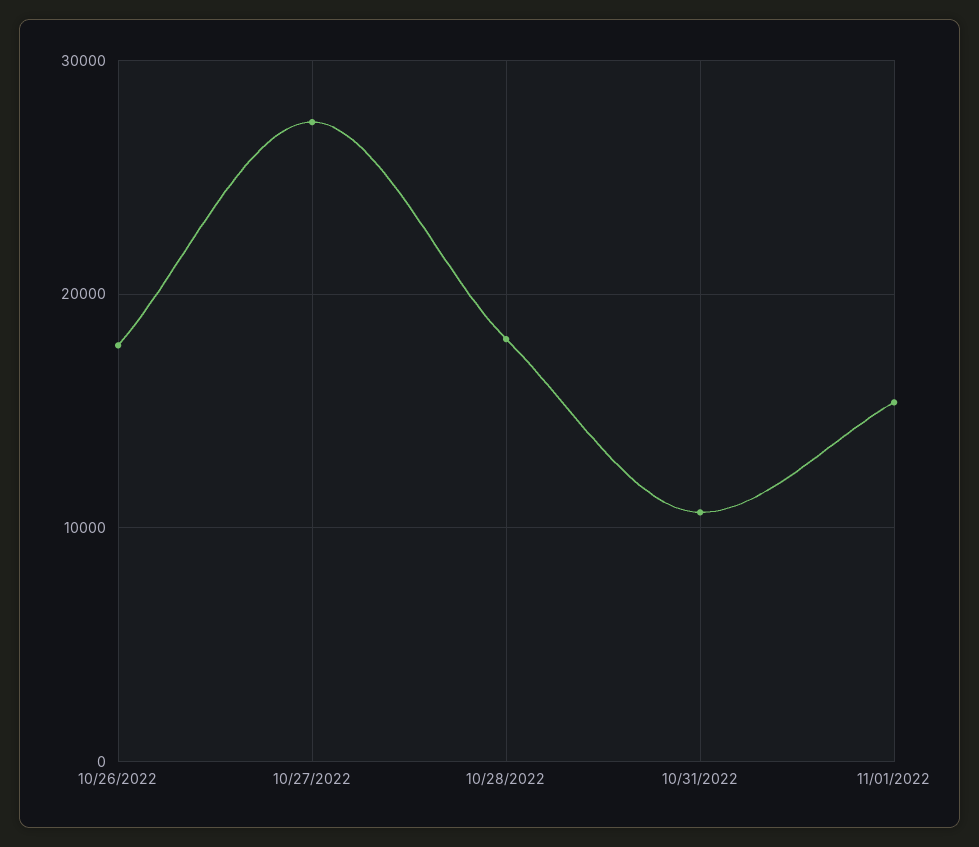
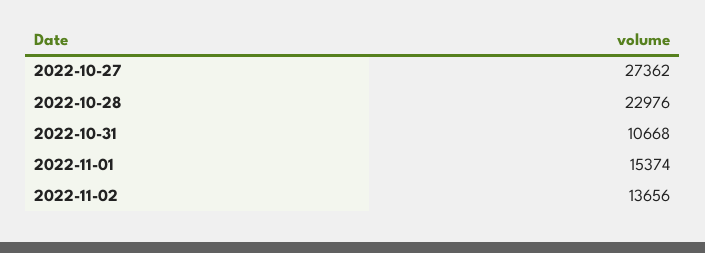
10/26/2022: 18000 -> none
10/28/2022: 18000 -> 22976
2022-11-02: none -> 13656

